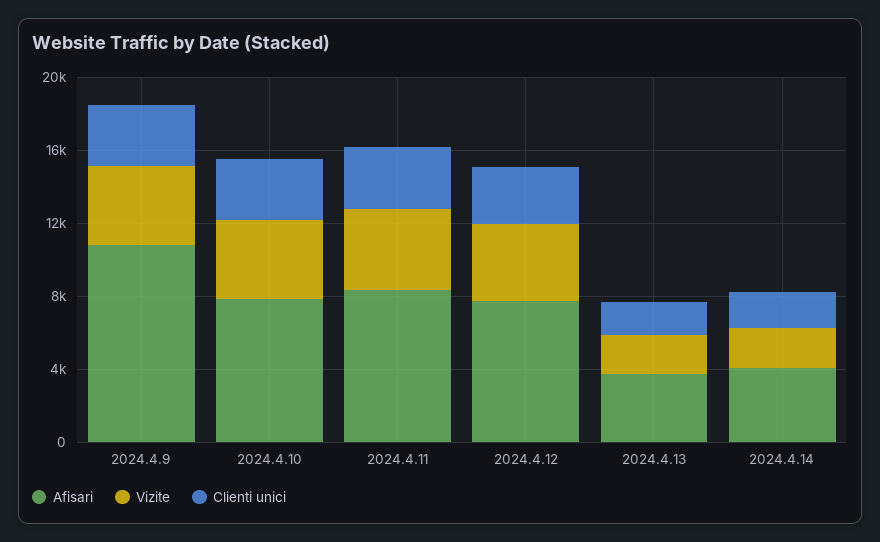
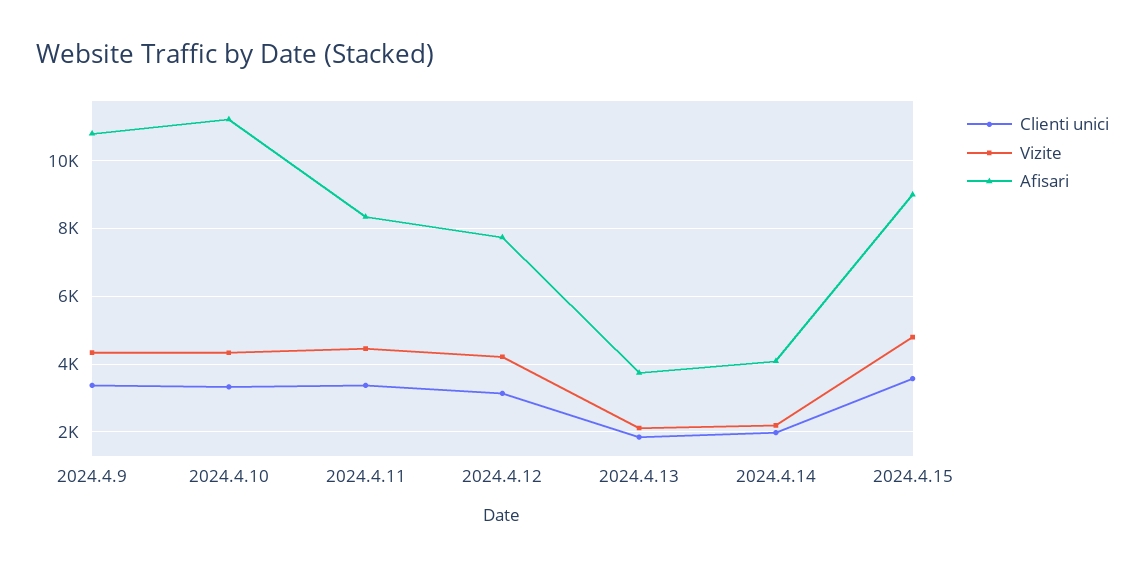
Afisari, 2024.4.10: 8000 -> 11200
Clienti unici, 2024.4.15: none -> 3600
Vizite, 2024.4.15: none -> 4800
Afisari, 2024.4.15: none -> 9000

